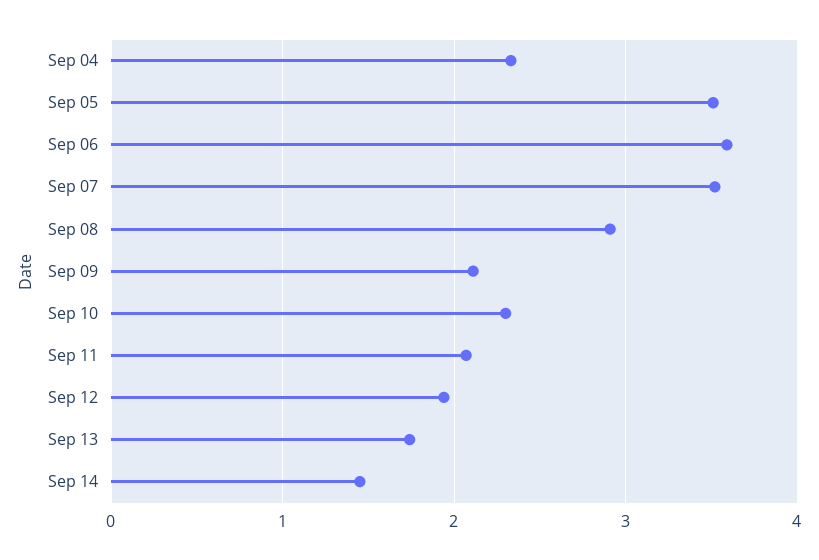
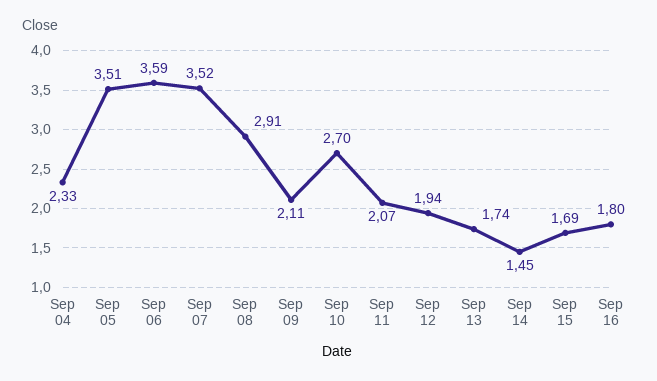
Sep 10: 2.3 -> 2.7
Sep 15: none -> 1.69
Sep 16: none -> 1.8

